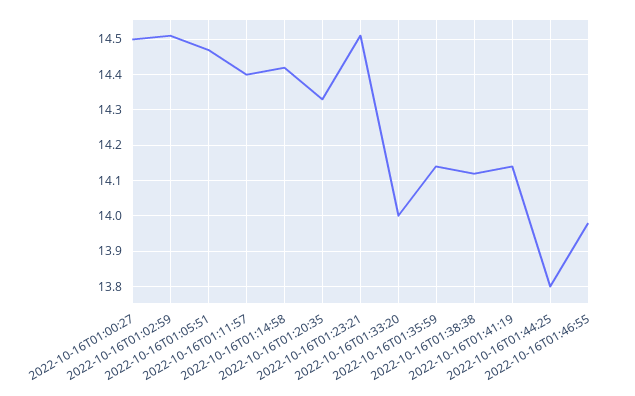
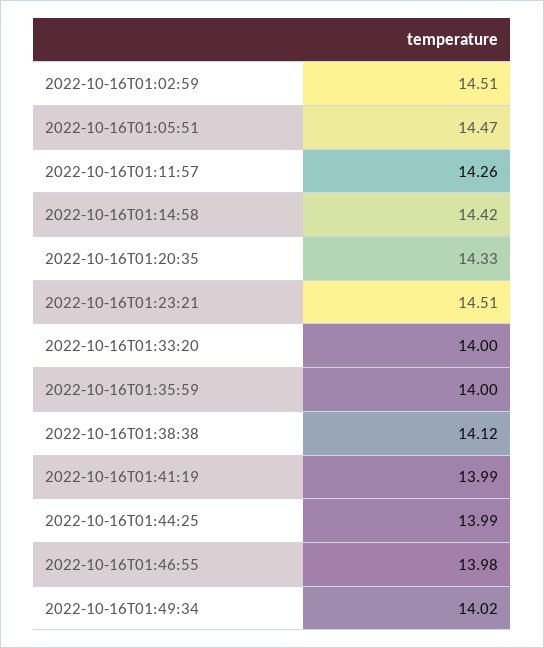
2022-10-16T01:00:27: 14.5 -> none
2022-10-16T01:11:57: 14.4 -> 14.26
2022-10-16T01:35:59: 14.15 -> 14
2022-10-16T01:41:19: 14.15 -> 13.99
2022-10-16T01:44:25: 13.8 -> 13.99
2022-10-16T01:49:34: none -> 14.02

